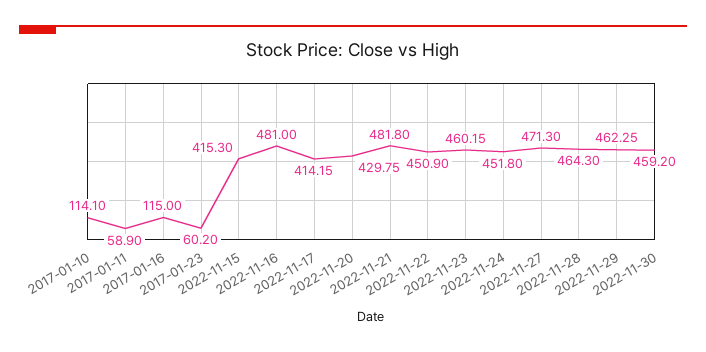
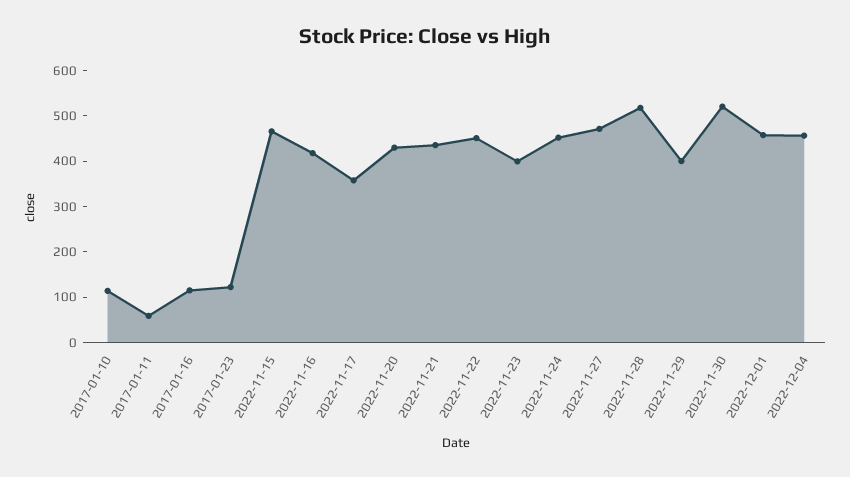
2017-01-23: 60.2 -> 120
2022-11-15: 415.3 -> 460
2022-11-16: 481 -> 420
2022-11-17: 414.15 -> 360
2022-11-21: 481.8 -> 440
2022-11-23: 460.15 -> 400
2022-11-28: 464.3 -> 520
2022-11-29: 462.25 -> 400
2022-11-30: 459.2 -> 520
2022-12-01: none -> 460
2022-12-04: none -> 460

